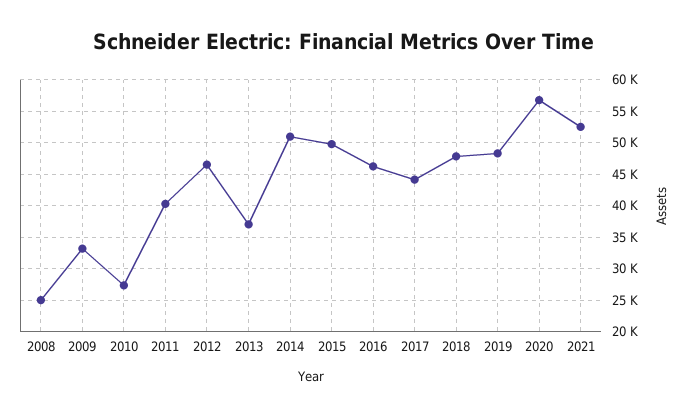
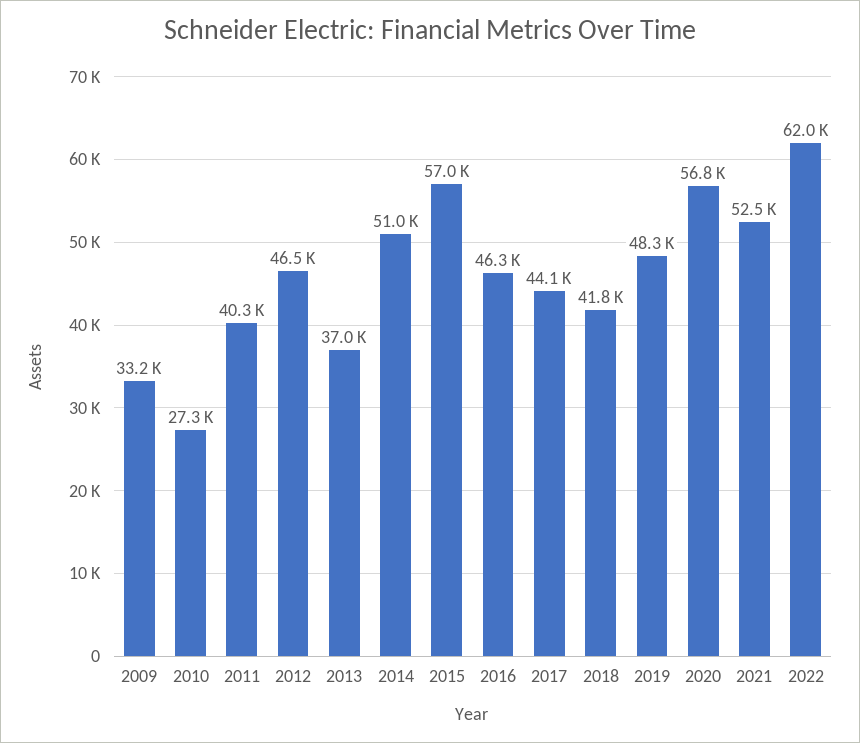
2008: 25000 -> none
2015: 50000 -> 57000
2018: 48000 -> 41800
2022: none -> 62000

